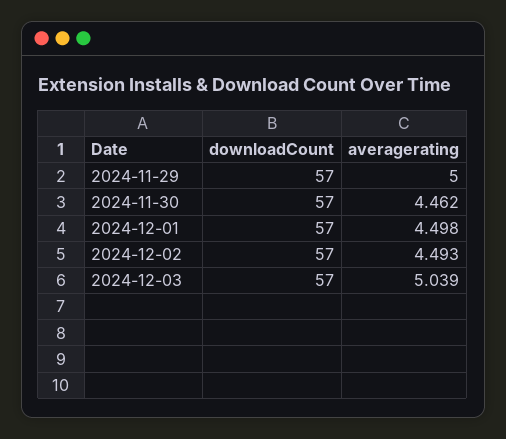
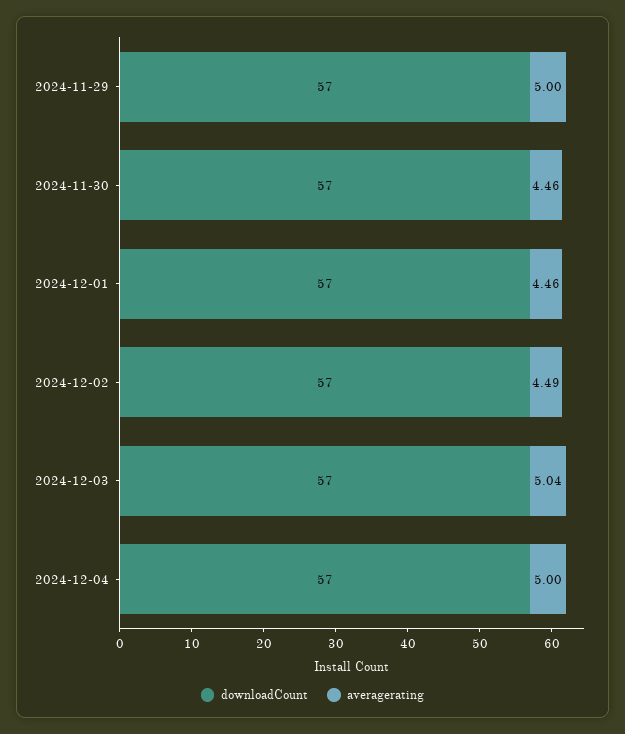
averagerating, 2024-12-01: 4.498 -> 4.46
downloadCount, 2024-12-04: none -> 57
averagerating, 2024-12-04: none -> 5

